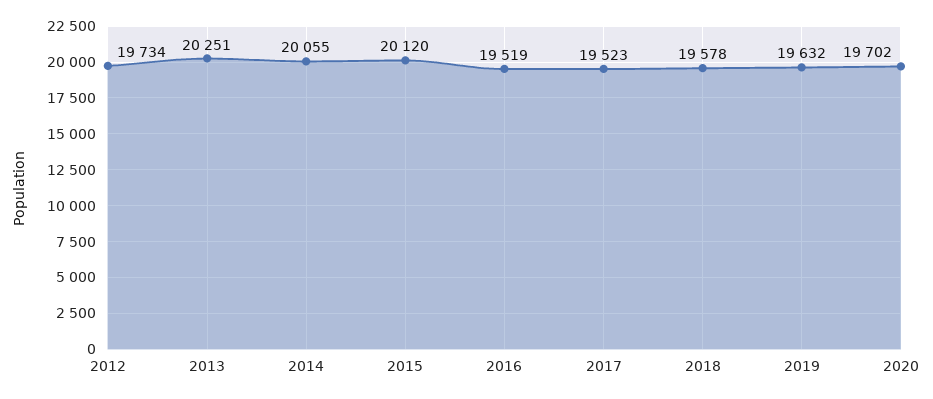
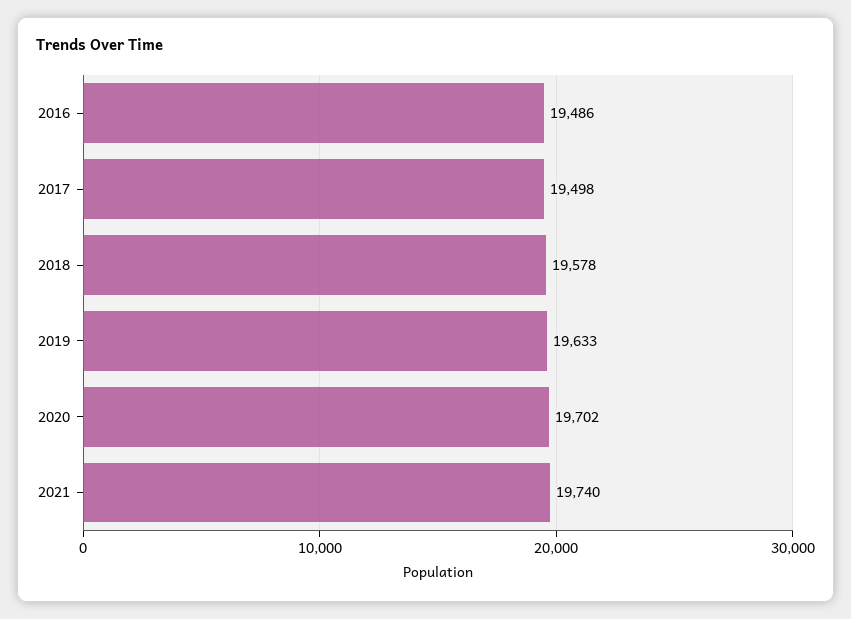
2012: 19734 -> none
2013: 20251 -> none
2014: 20055 -> none
2015: 20120 -> none
2016: 19519 -> 19486
2017: 19523 -> 19498
2019: 19632 -> 19633
2021: none -> 19740

